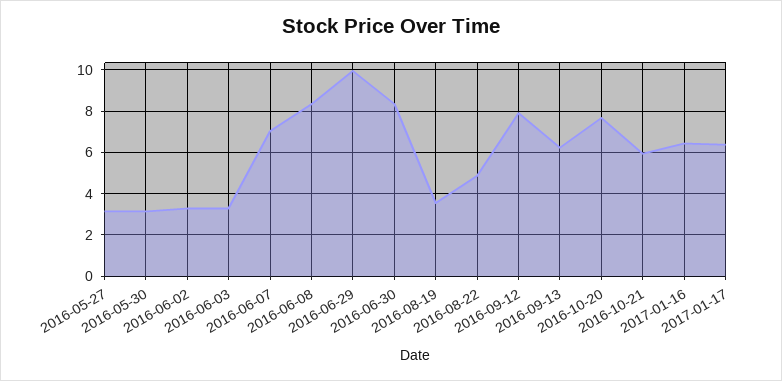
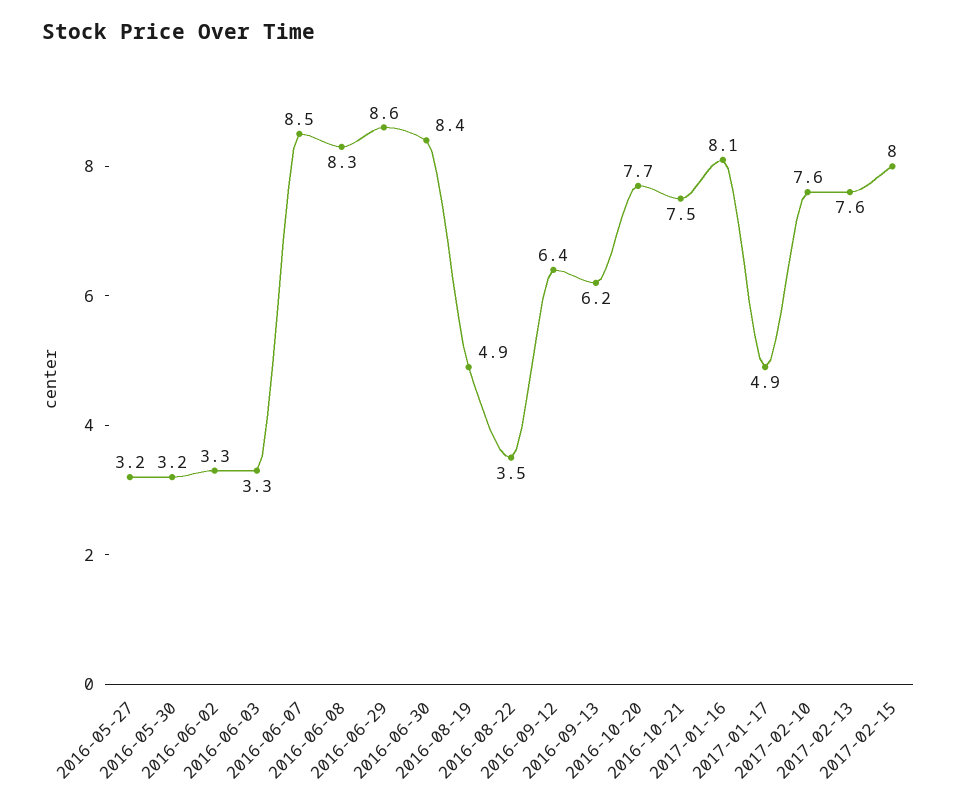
2016-06-07: 7 -> 8.5
2016-06-29: 10 -> 8.6
2016-08-19: 3.5 -> 4.9
2016-08-22: 5 -> 3.5
2016-09-12: 8 -> 6.4
2016-10-21: 6 -> 7.5
2017-01-16: 6.5 -> 8.1
2017-01-17: 6.5 -> 4.9
2017-02-10: none -> 7.6
2017-02-13: none -> 7.6
2017-02-15: none -> 8

